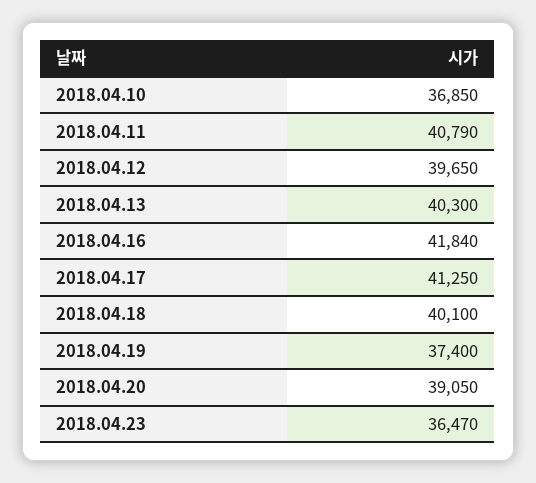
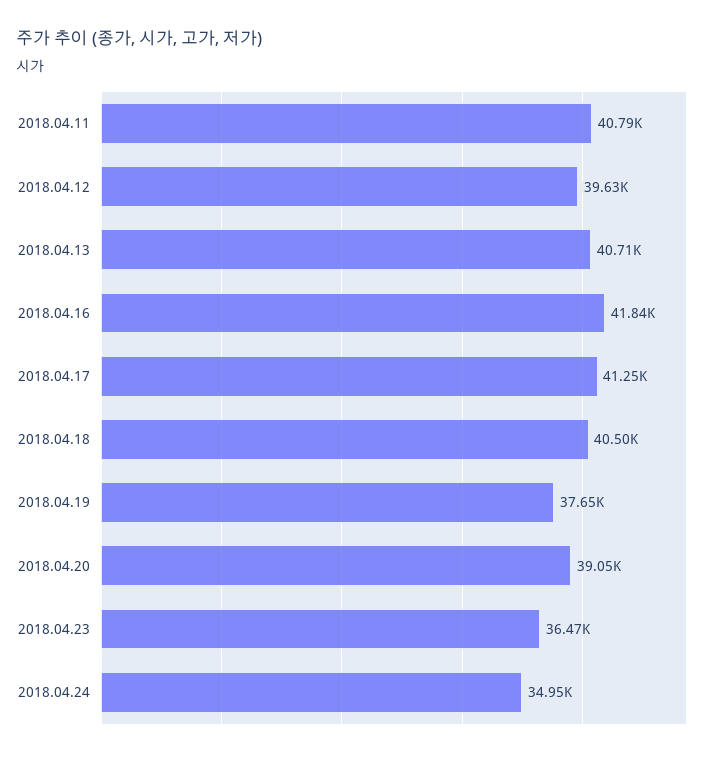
2018.04.10: 36850 -> none
2018.04.12: 39650 -> 39630
2018.04.13: 40300 -> 40710
2018.04.18: 40100 -> 40500
2018.04.19: 37400 -> 37650
2018.04.24: none -> 34950

